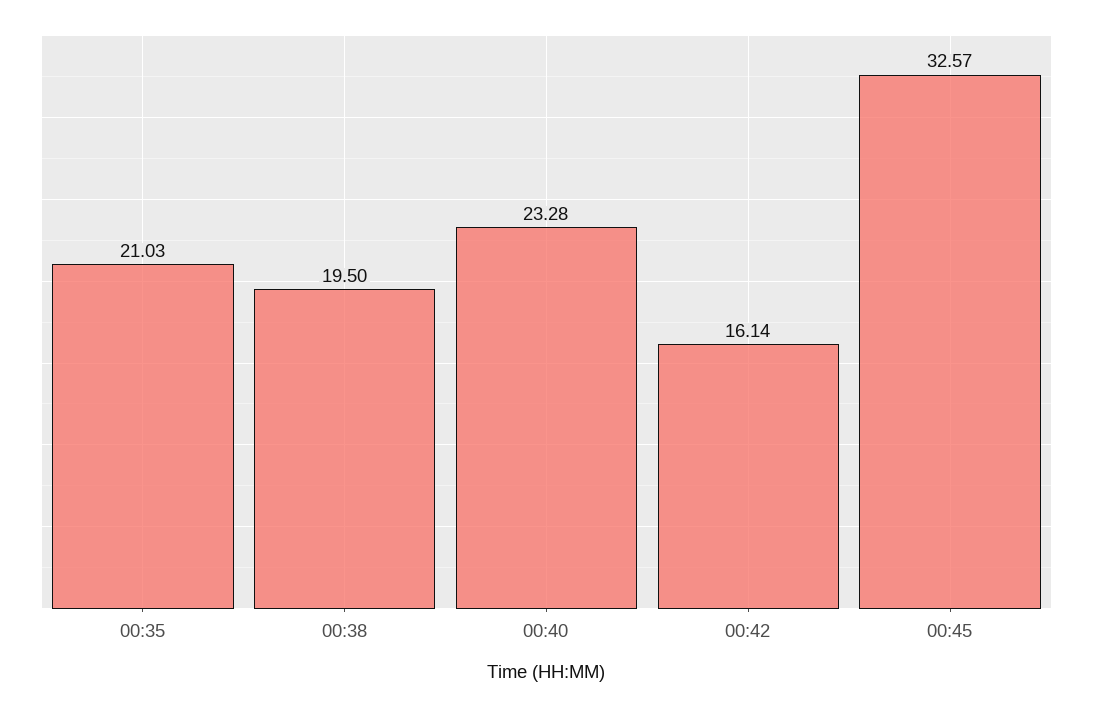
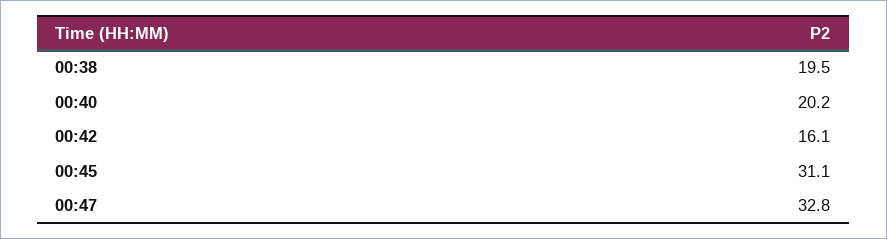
00:35: 21.03 -> none
00:40: 23.28 -> 20.2
00:45: 32.57 -> 31.1
00:47: none -> 32.8

